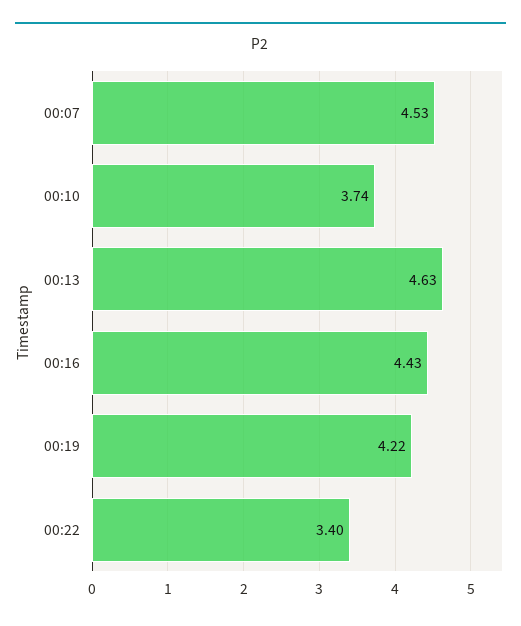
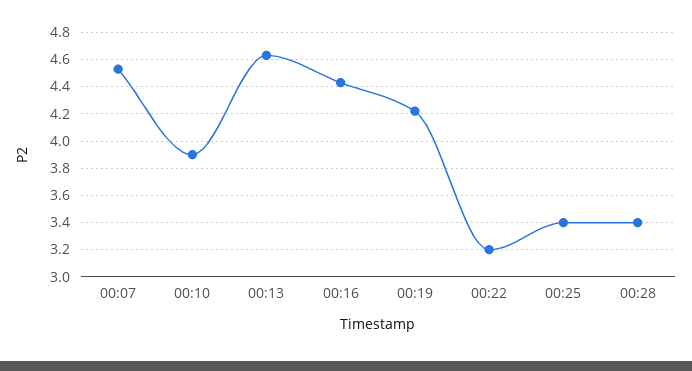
00:10: 3.74 -> 3.9
00:22: 3.4 -> 3.2
00:25: none -> 3.4
00:28: none -> 3.4

